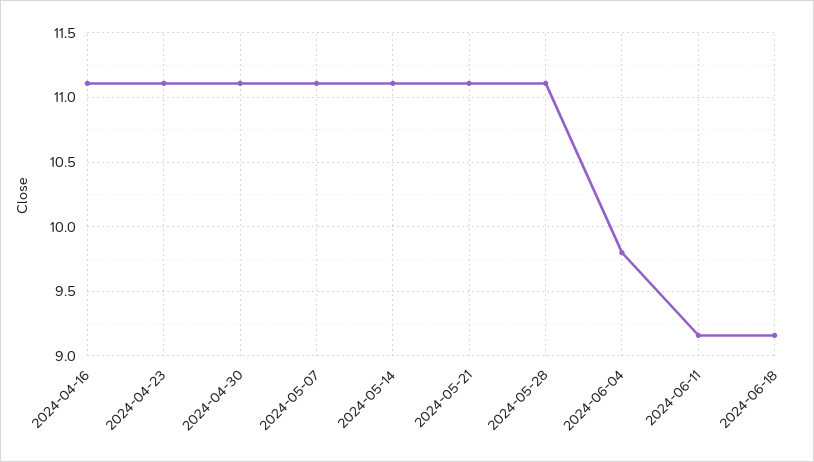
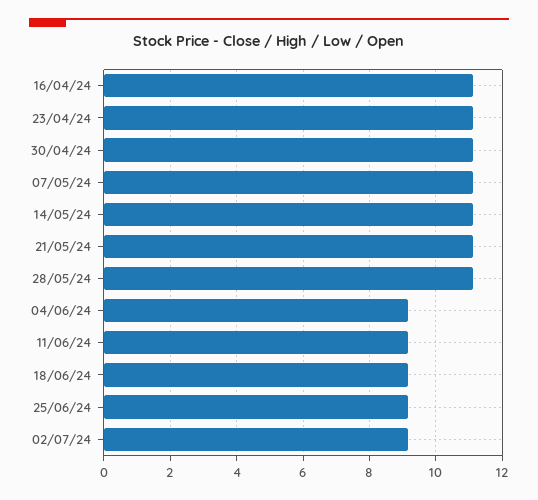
2024-06-04: 9.8 -> 9.2
25/06/24: none -> 9.2
02/07/24: none -> 9.2

